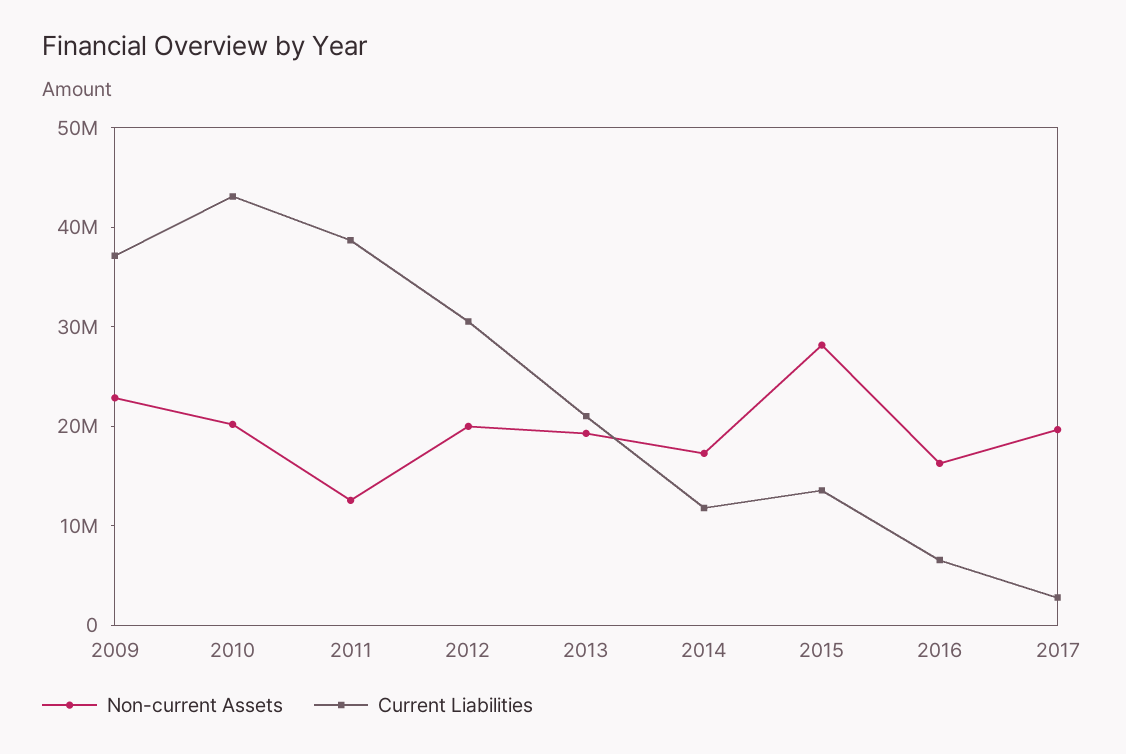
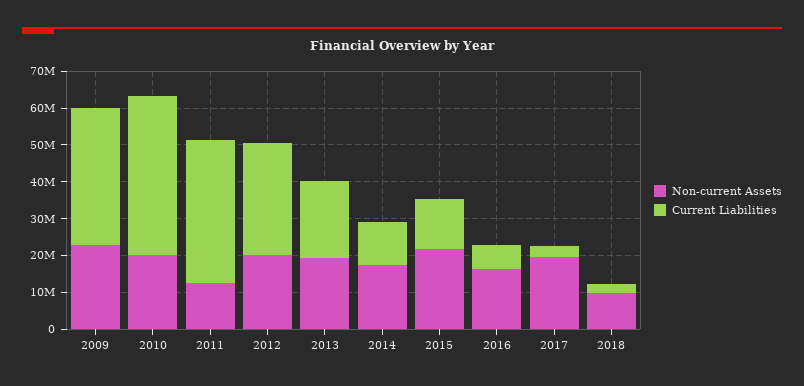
Non-current Assets, 2015: 28000000 -> 22500000
Non-current Assets, 2018: none -> 10000000
Current Liabilities, 2018: none -> 2500000

